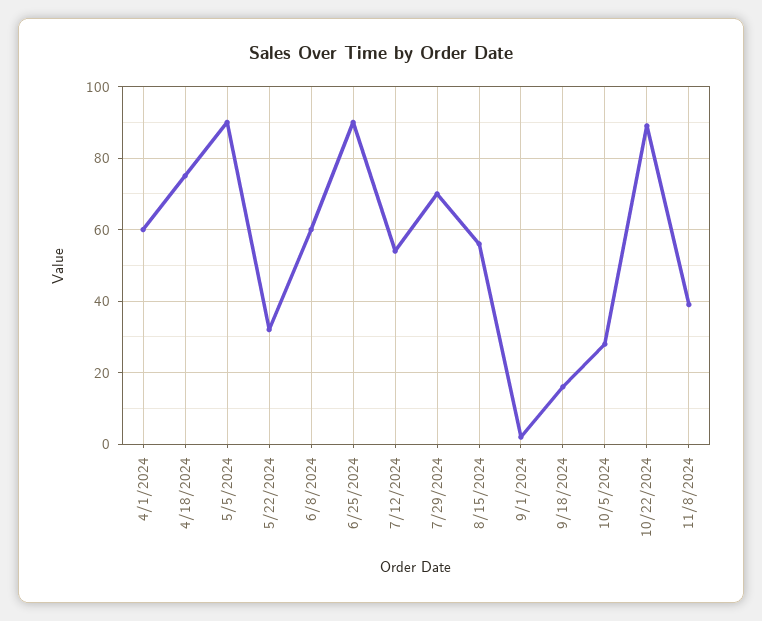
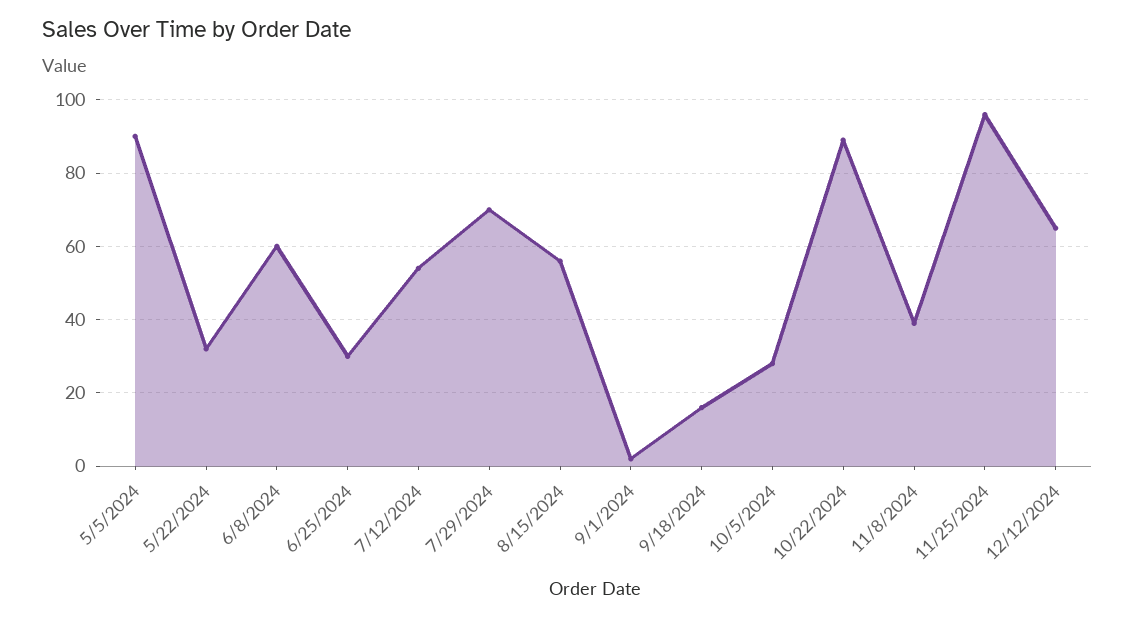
4/1/2024: 60 -> none
4/18/2024: 75 -> none
6/25/2024: 90 -> 30
11/25/2024: none -> 95
12/12/2024: none -> 65

